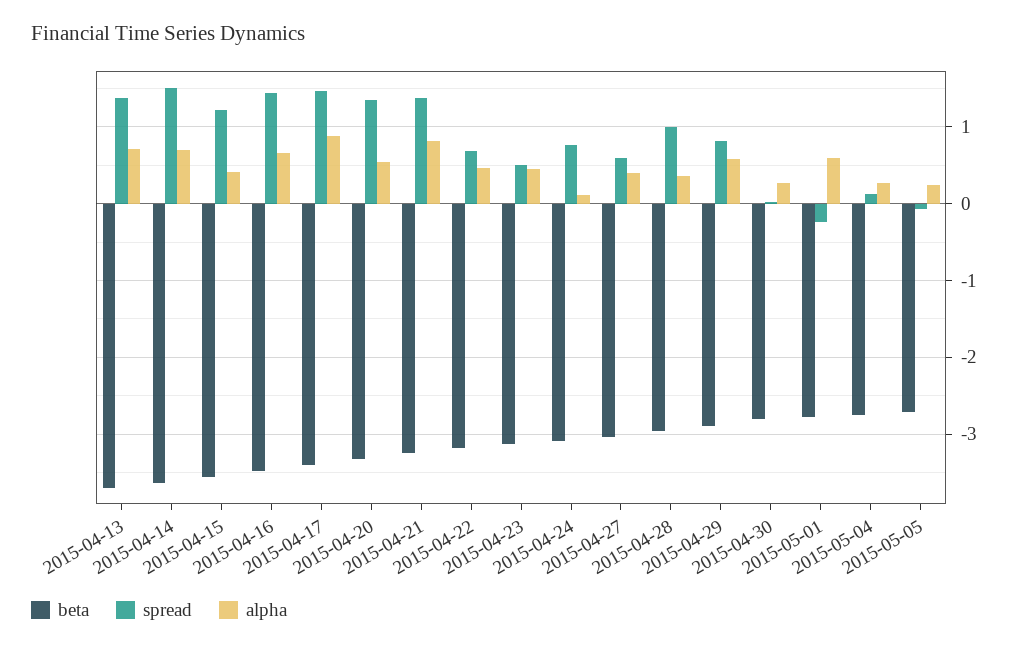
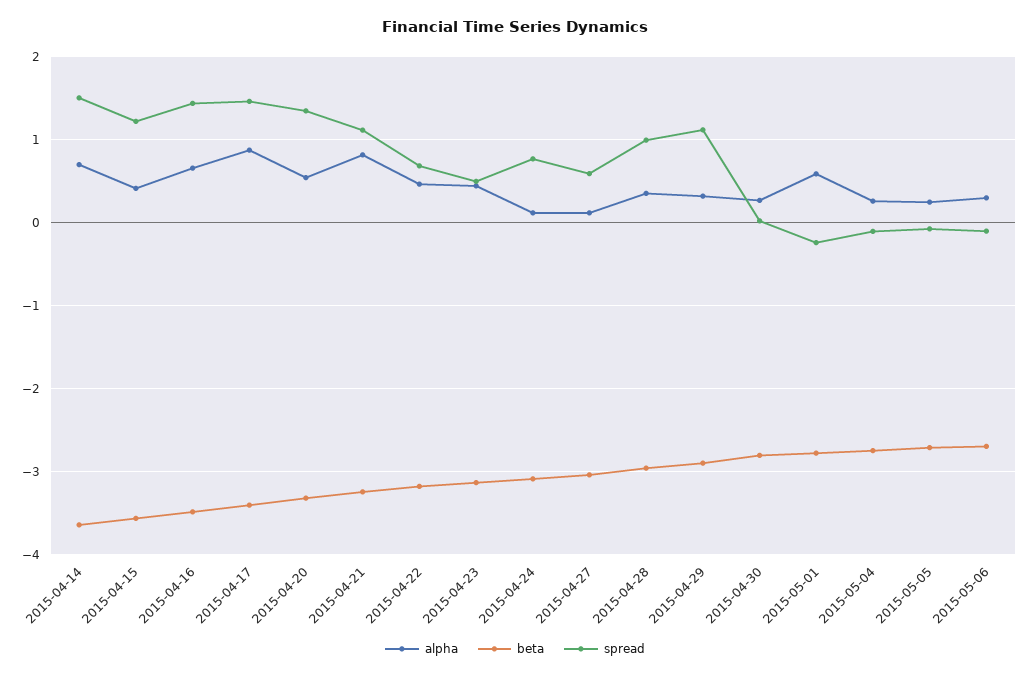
beta, 2015-04-13: -3.7 -> none
spread, 2015-04-13: 1.4 -> none
alpha, 2015-04-13: 0.7 -> none
spread, 2015-04-21: 1.4 -> 1.1
alpha, 2015-04-27: 0.4 -> 0.1
spread, 2015-04-29: 0.8 -> 1.1
alpha, 2015-04-29: 0.6 -> 0.3
spread, 2015-05-04: 0.1 -> -0.1
alpha, 2015-05-06: none -> 0.3
beta, 2015-05-06: none -> -2.7
spread, 2015-05-06: none -> -0.1

